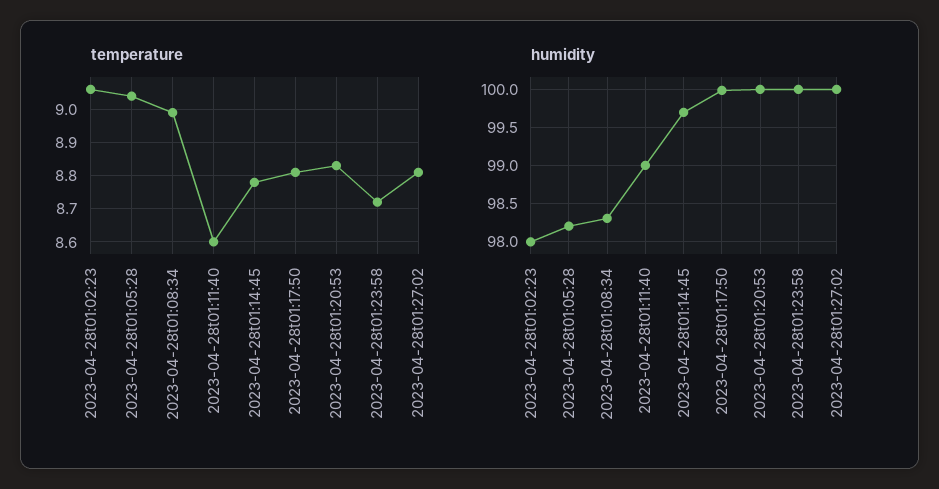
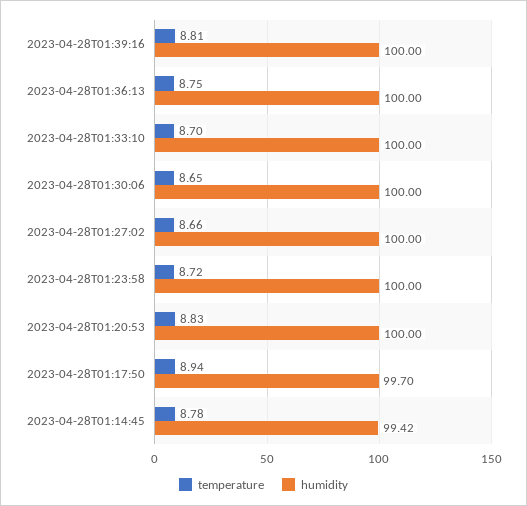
temperature, 2023-04-28t01:02:23: 9.05 -> none
temperature, 2023-04-28t01:05:28: 9.05 -> none
temperature, 2023-04-28t01:08:34: 9 -> none
temperature, 2023-04-28t01:11:40: 8.6 -> none
temperature, 2023-04-28t01:17:50: 8.8 -> 8.94
temperature, 2023-04-28t01:27:02: 8.8 -> 8.66
humidity, 2023-04-28t01:02:23: 98 -> none
humidity, 2023-04-28t01:05:28: 98.2 -> none
humidity, 2023-04-28t01:08:34: 98.3 -> none
humidity, 2023-04-28t01:11:40: 99 -> none
humidity, 2023-04-28t01:14:45: 99.7 -> 99.42
humidity, 2023-04-28t01:17:50: 100 -> 99.7
temperature, 2023-04-28T01:39:16: none -> 8.81
humidity, 2023-04-28T01:39:16: none -> 100
temperature, 2023-04-28T01:36:13: none -> 8.75
humidity, 2023-04-28T01:36:13: none -> 100
temperature, 2023-04-28T01:33:10: none -> 8.7
humidity, 2023-04-28T01:33:10: none -> 100
temperature, 2023-04-28T01:30:06: none -> 8.65
humidity, 2023-04-28T01:30:06: none -> 100

